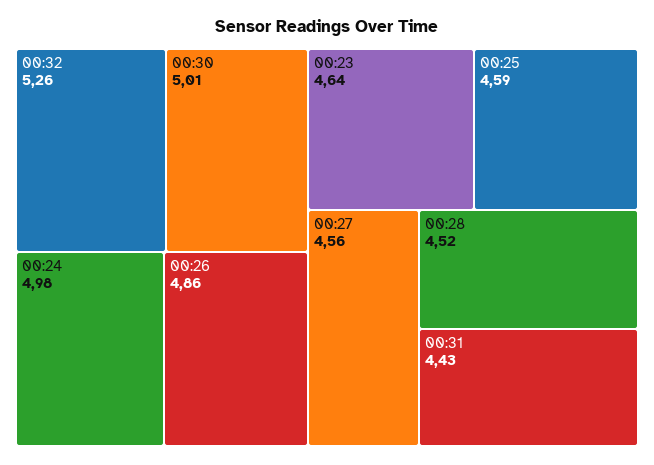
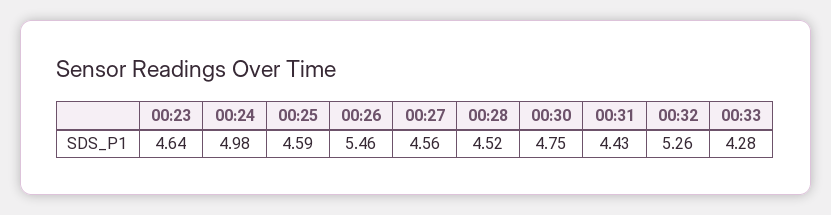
00:30: 5.01 -> 4.75
00:26: 4.86 -> 5.46
00:33: none -> 4.28

